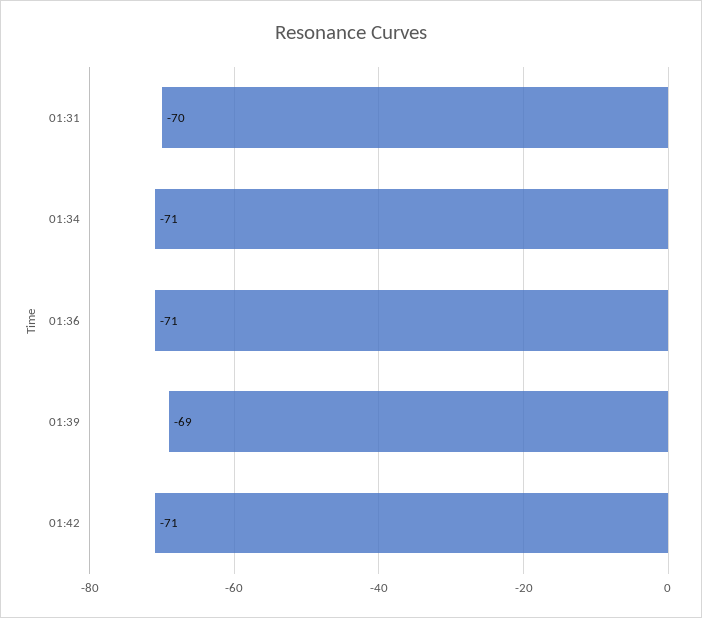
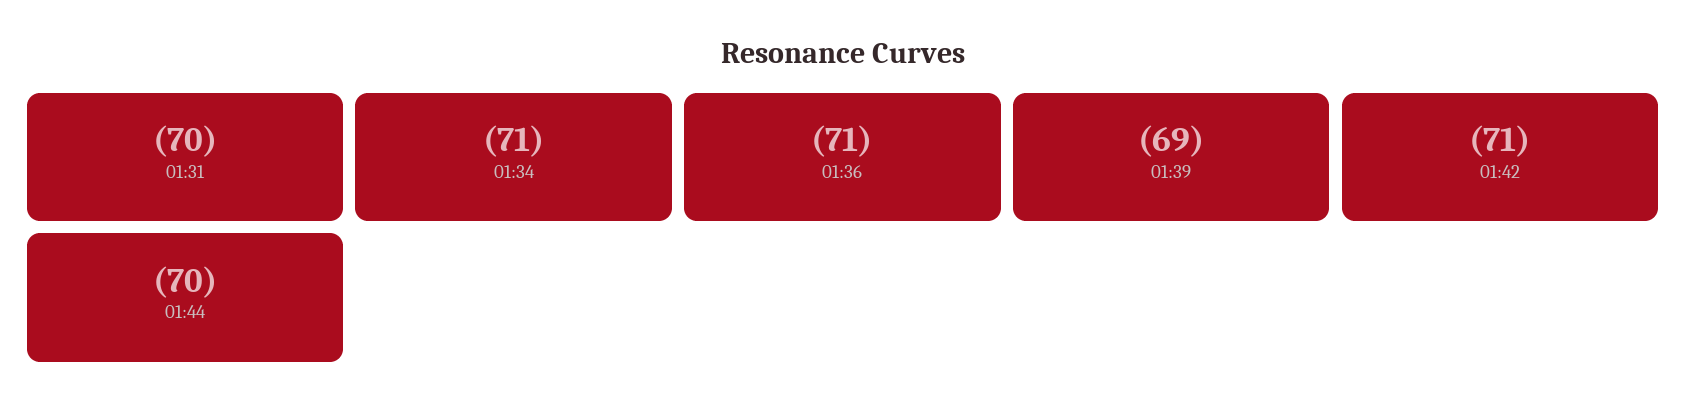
01:44: none -> -70

